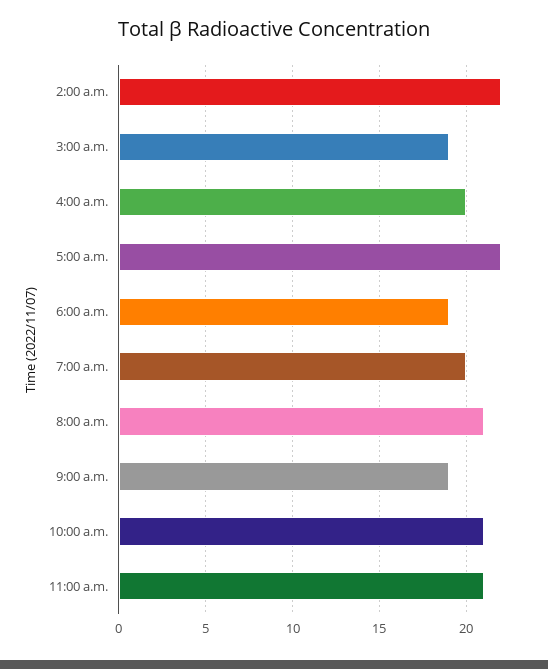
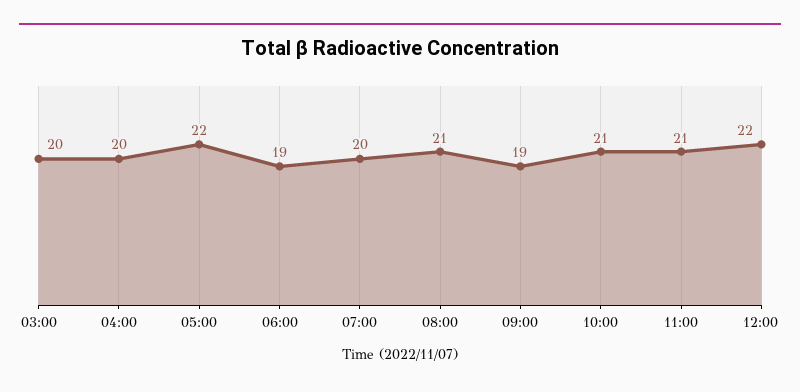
2:00 a.m.: 22 -> none
3:00 a.m.: 19 -> 20
12:00: none -> 22

